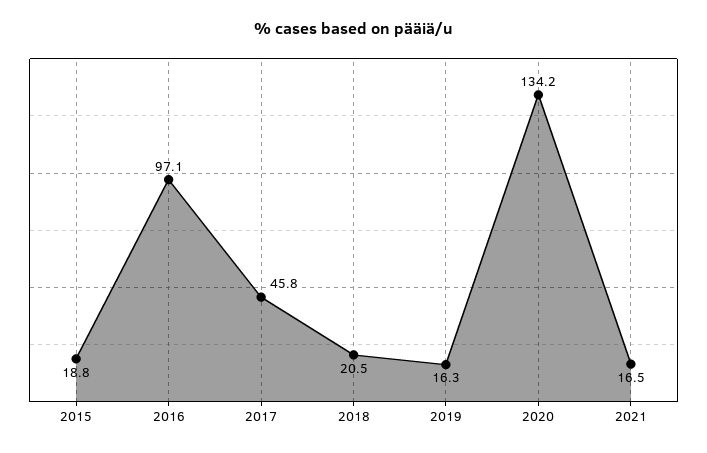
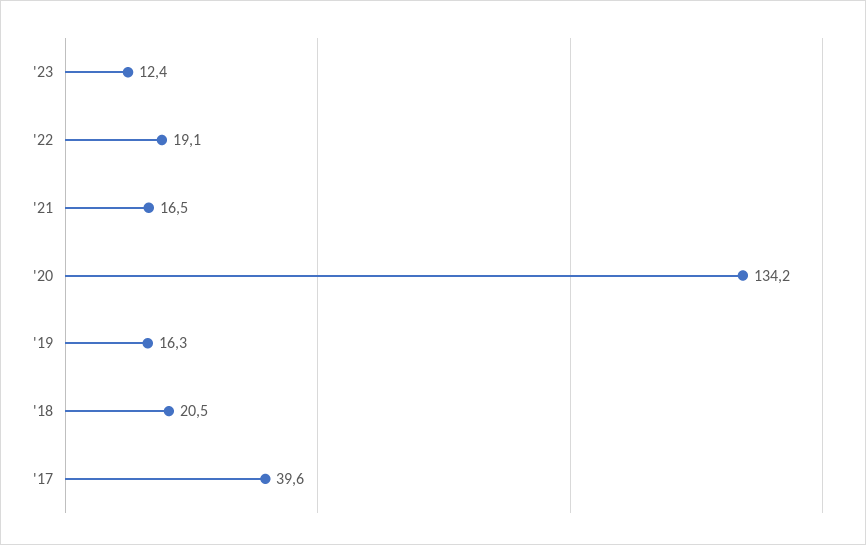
2015: 18.8 -> none
2016: 97.1 -> none
2017: 45.8 -> 39.6
'23: none -> 12.4
'22: none -> 19.1

